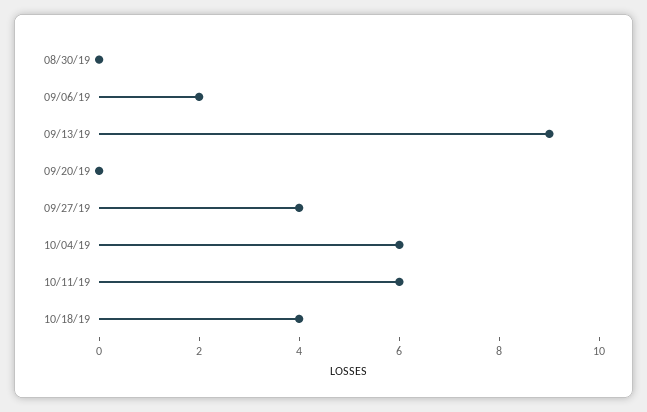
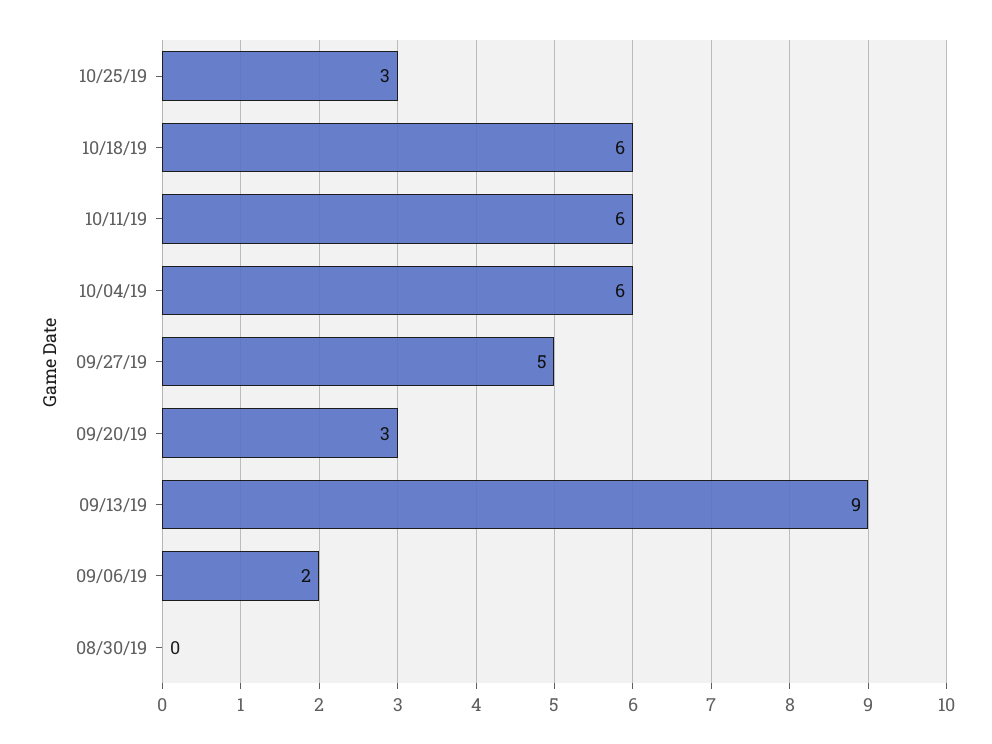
09/20/19: 0 -> 3
09/27/19: 4 -> 5
10/18/19: 4 -> 6
10/25/19: none -> 3

